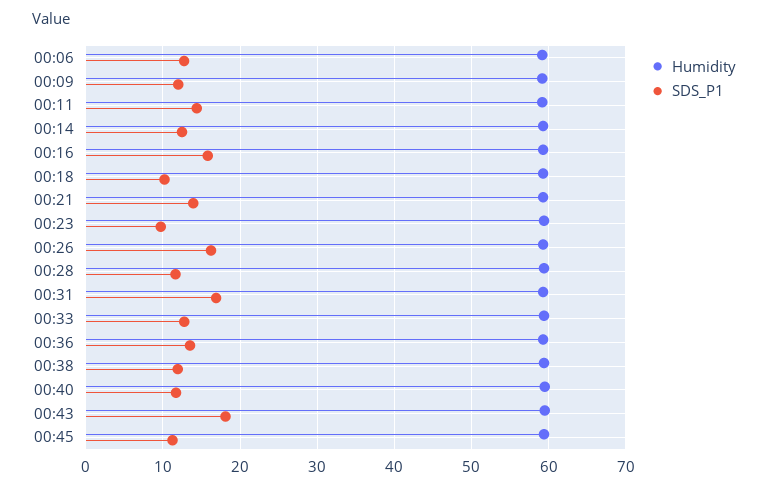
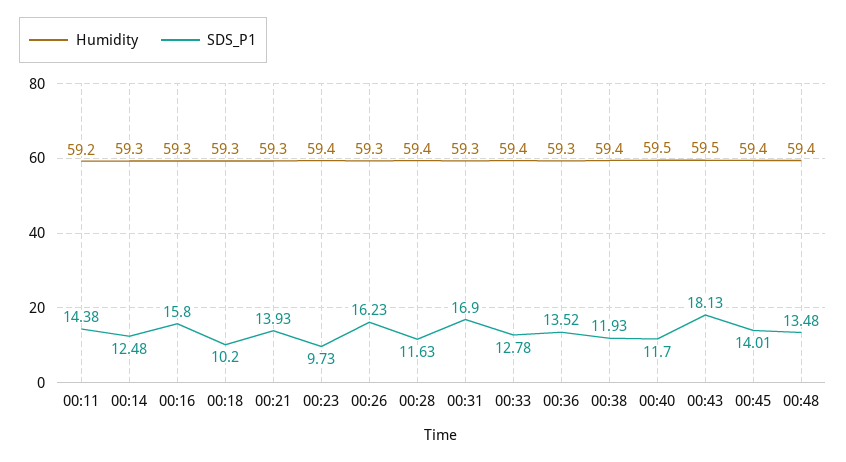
Humidity, 00:06: 59 -> none
SDS_P1, 00:06: 13 -> none
Humidity, 00:09: 59 -> none
SDS_P1, 00:09: 12 -> none
SDS_P1, 00:45: 11 -> 14.01
Humidity, 00:48: none -> 59.4
SDS_P1, 00:48: none -> 13.48

